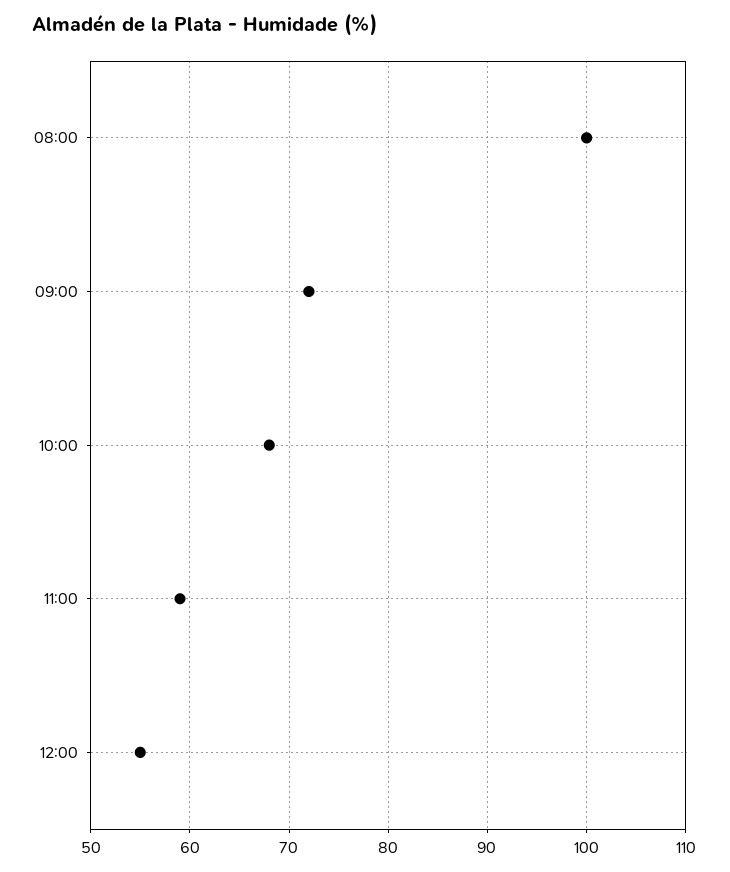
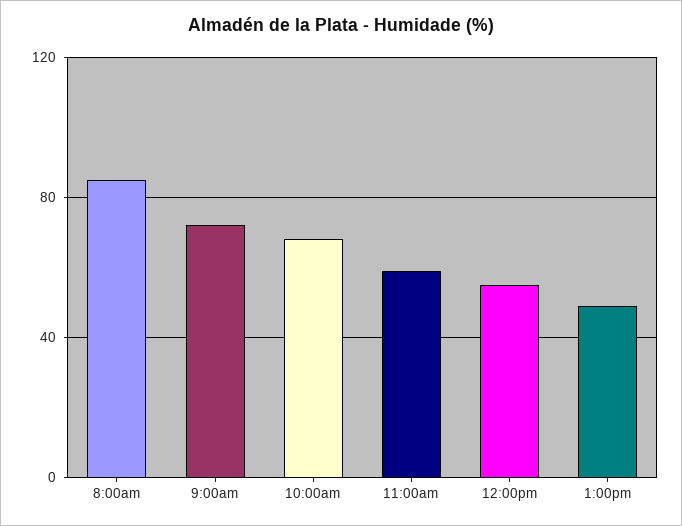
08:00: 100 -> 85
1:00pm: none -> 50

